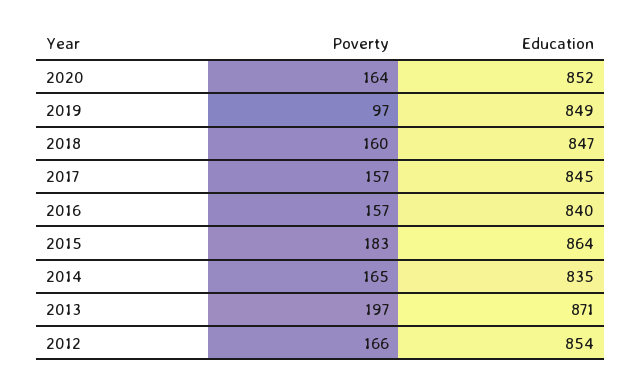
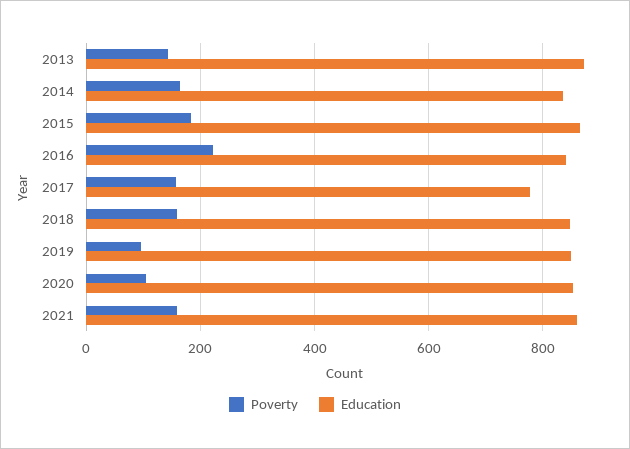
Poverty, 2020: 164 -> 100
Education, 2017: 845 -> 780
Poverty, 2016: 157 -> 220
Poverty, 2013: 197 -> 140
Poverty, 2012: 166 -> none
Education, 2012: 854 -> none
Poverty, 2021: none -> 160
Education, 2021: none -> 860

